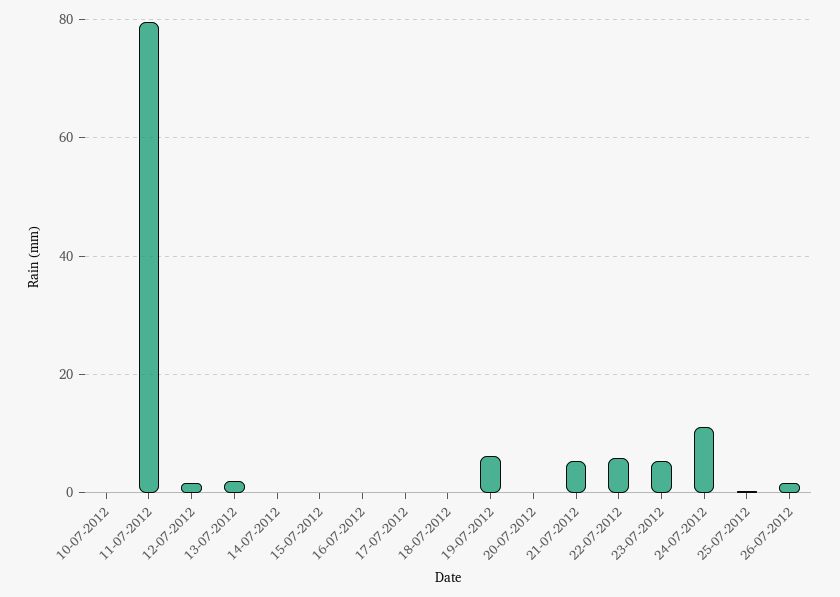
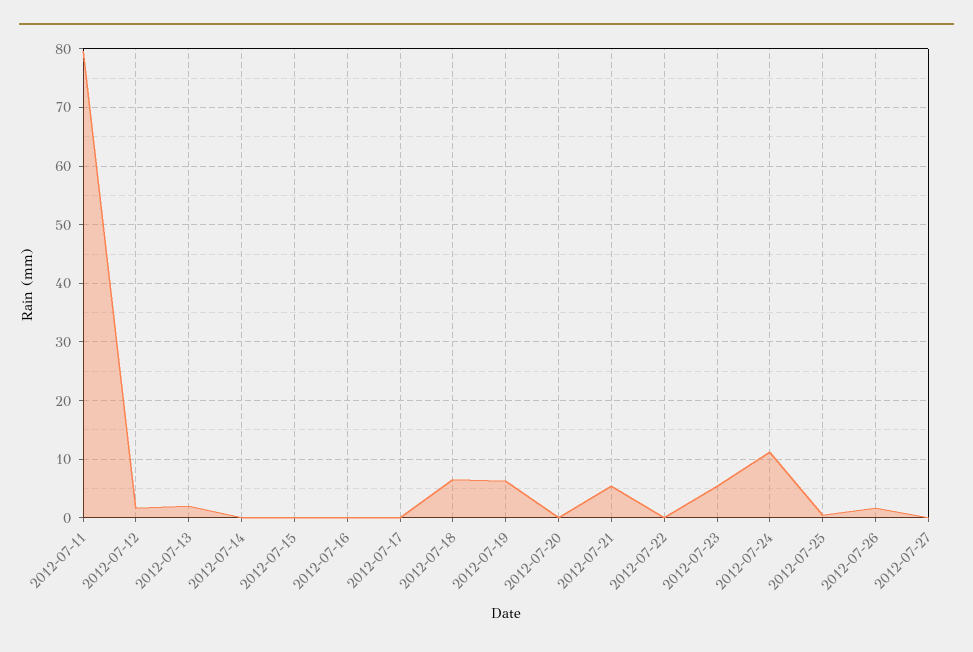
10-07-2012: 0 -> none
18-07-2012: 0 -> 6
22-07-2012: 6 -> 0
2012-07-27: none -> 0

